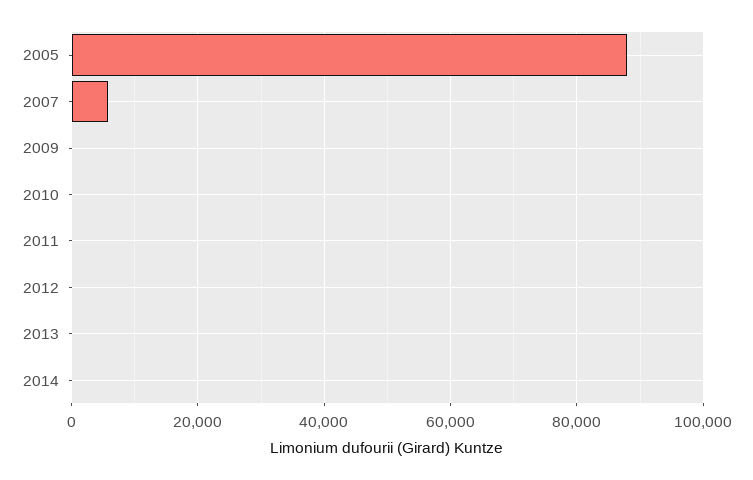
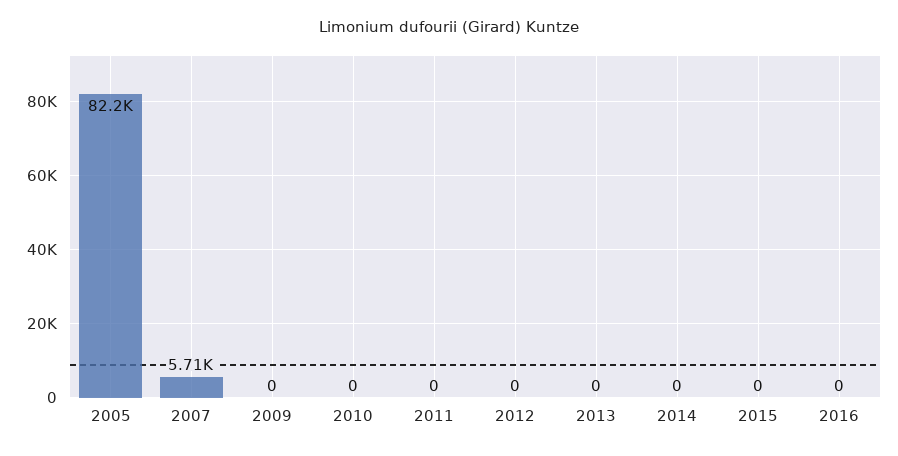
2005: 88000 -> 82200
2015: none -> 0
2016: none -> 0

